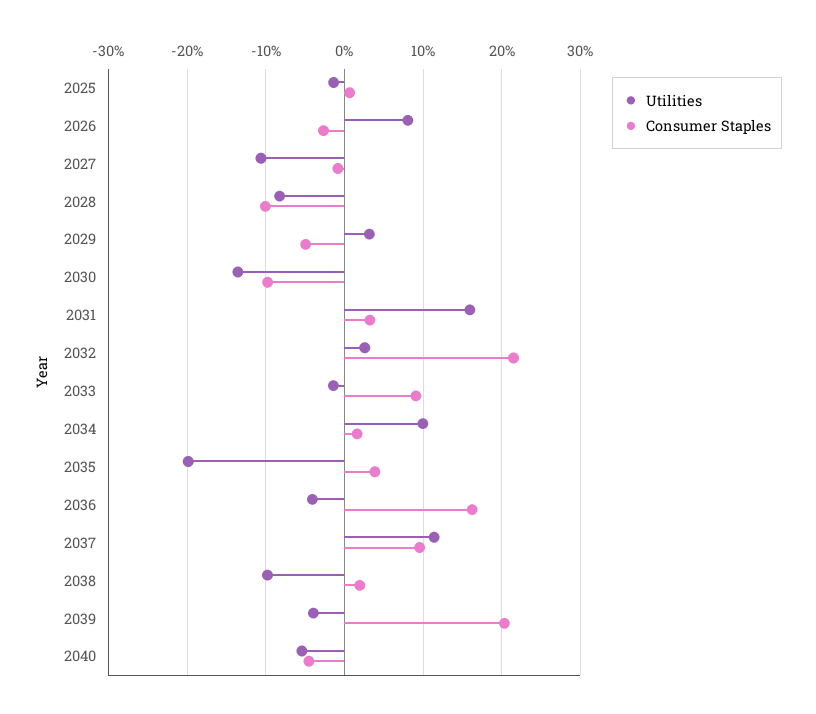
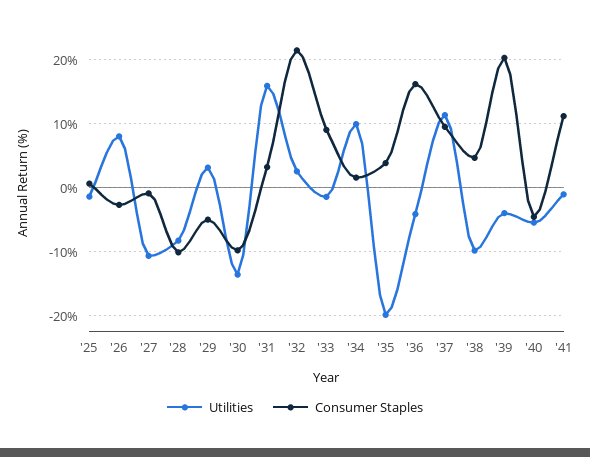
Consumer Staples, 2038: 2 -> 5
Utilities, '41: none -> -1
Consumer Staples, '41: none -> 11

